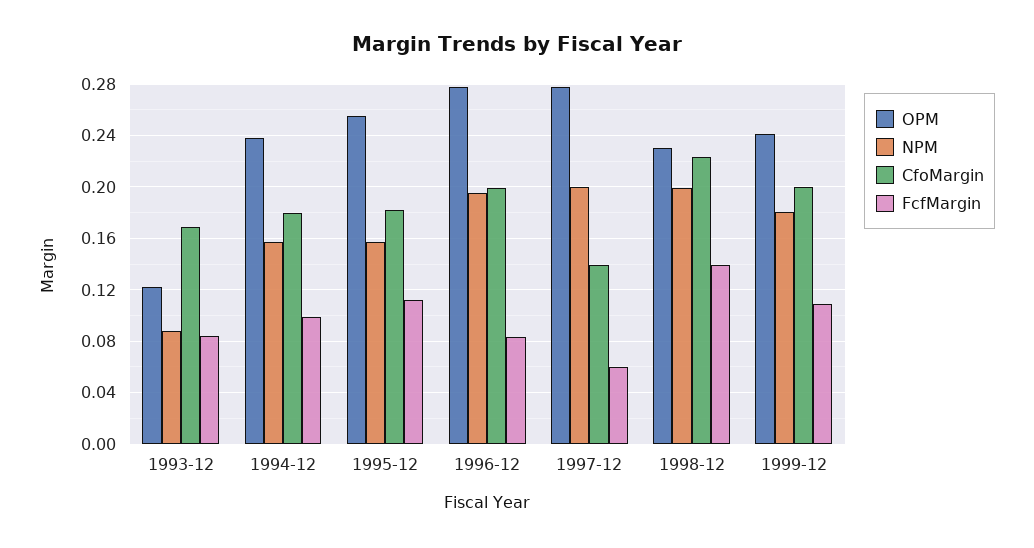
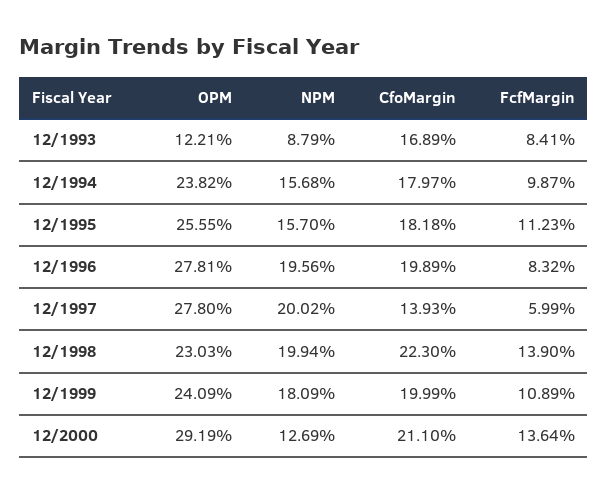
OPM, 12/2000: none -> 0.2919
NPM, 12/2000: none -> 0.1269
CfoMargin, 12/2000: none -> 0.211
FcfMargin, 12/2000: none -> 0.1364

